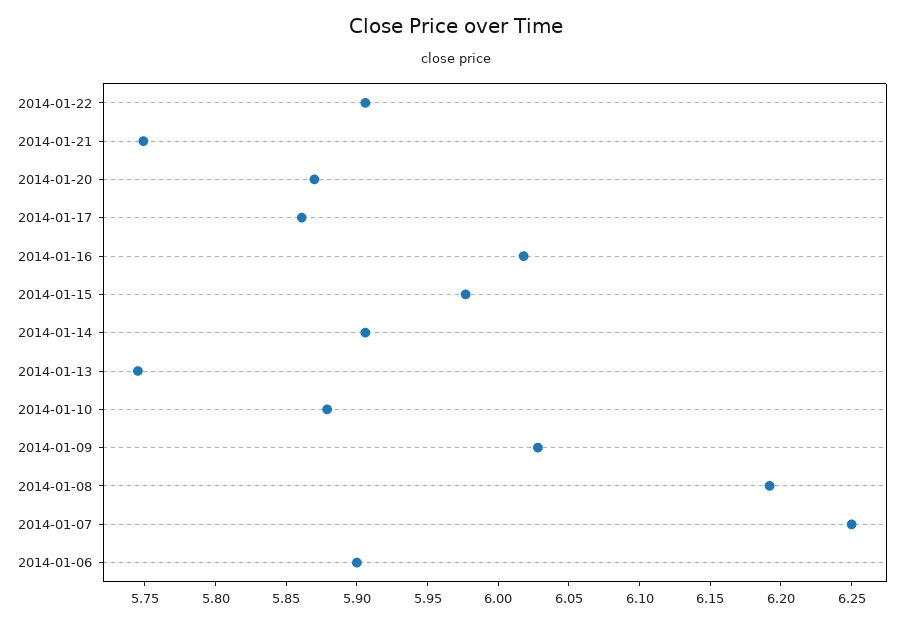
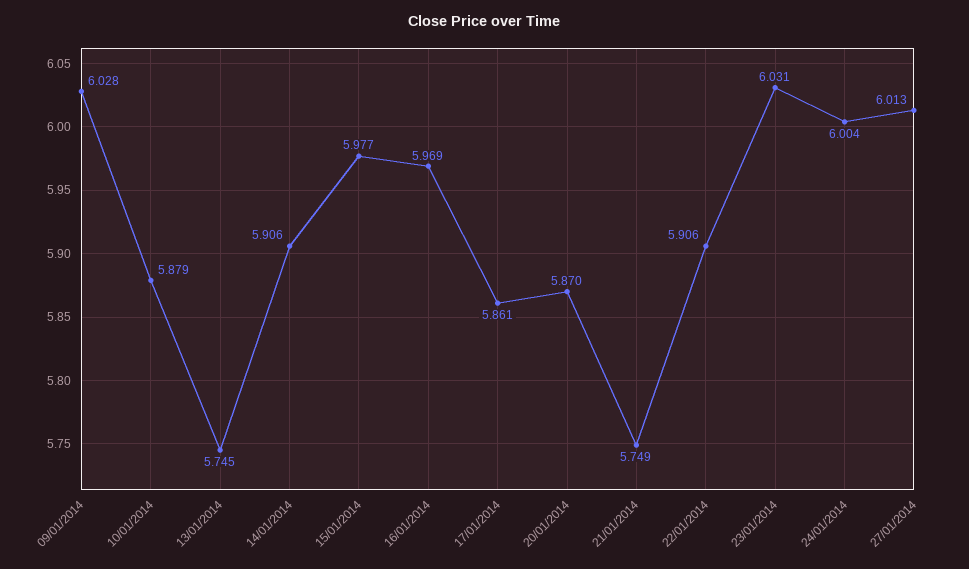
2014-01-16: 6.02 -> 5.969
2014-01-08: 6.19 -> none
2014-01-07: 6.25 -> none
2014-01-06: 5.9 -> none
23/01/2014: none -> 6.031
24/01/2014: none -> 6.004
27/01/2014: none -> 6.013

